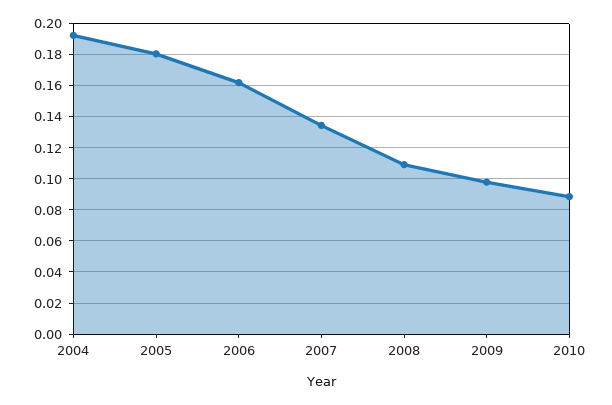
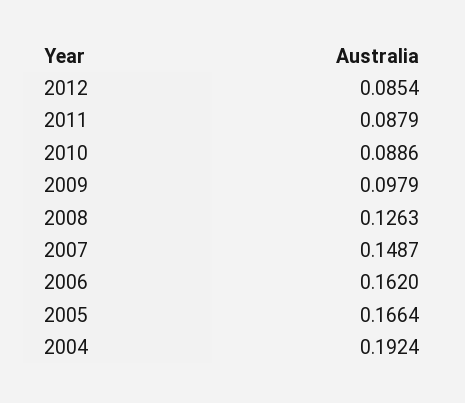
2005: 0.18 -> 0.1664
2007: 0.135 -> 0.1487
2008: 0.11 -> 0.1263
2012: none -> 0.0854
2011: none -> 0.0879

